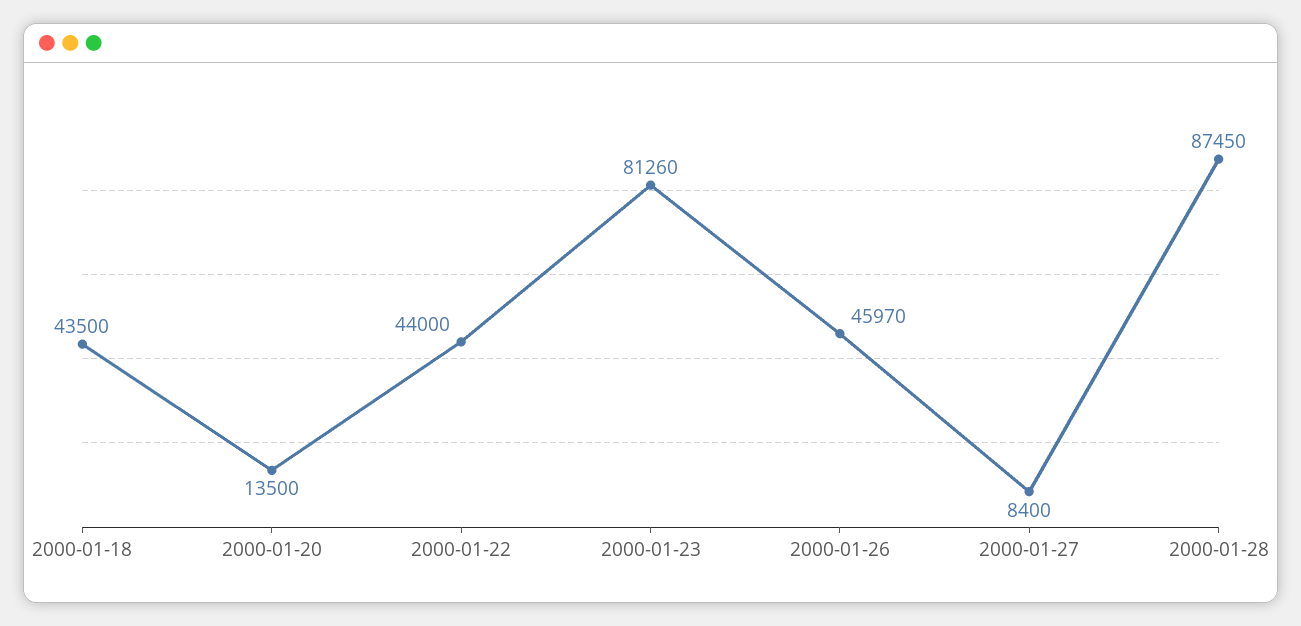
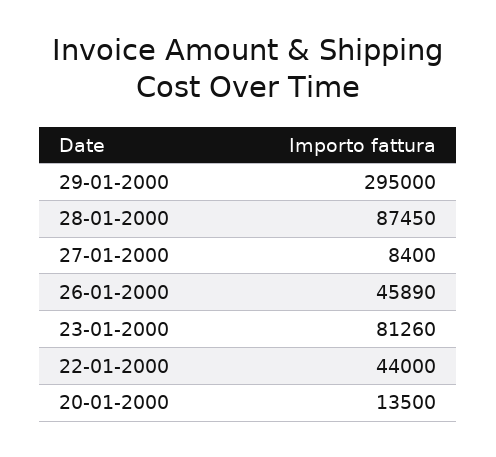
2000-01-18: 43500 -> none
2000-01-26: 45970 -> 45890
29-01-2000: none -> 295000

